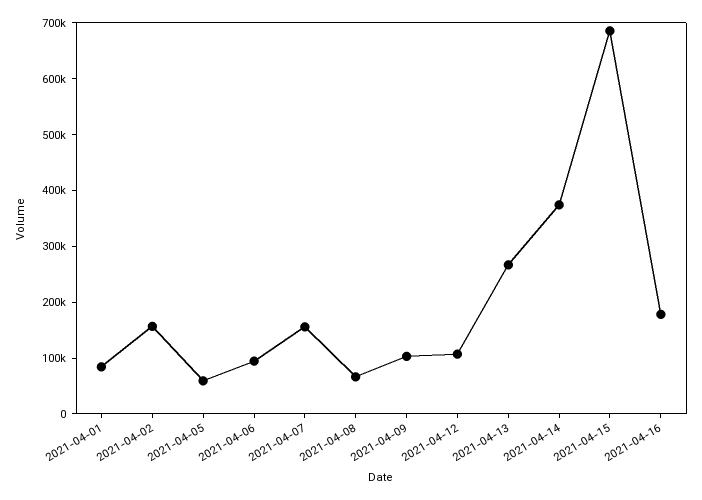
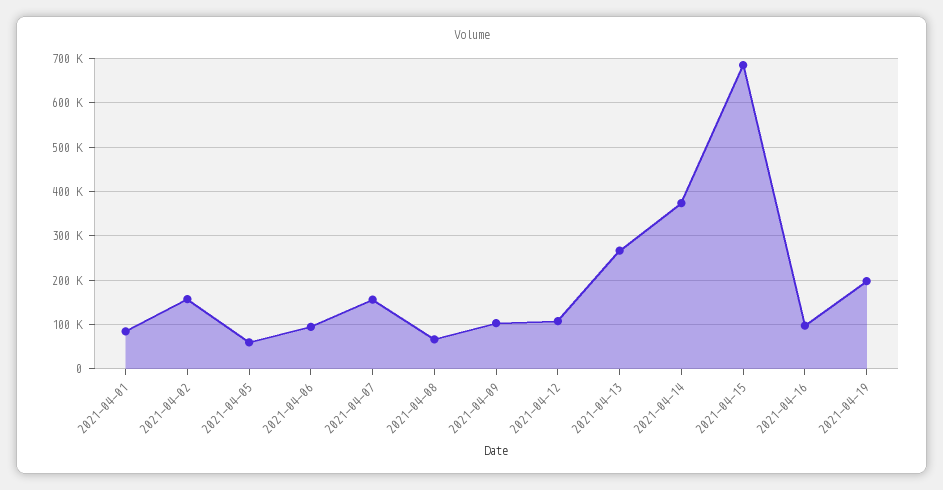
2021-04-16: 180000 -> 100000
2021-04-19: none -> 200000

